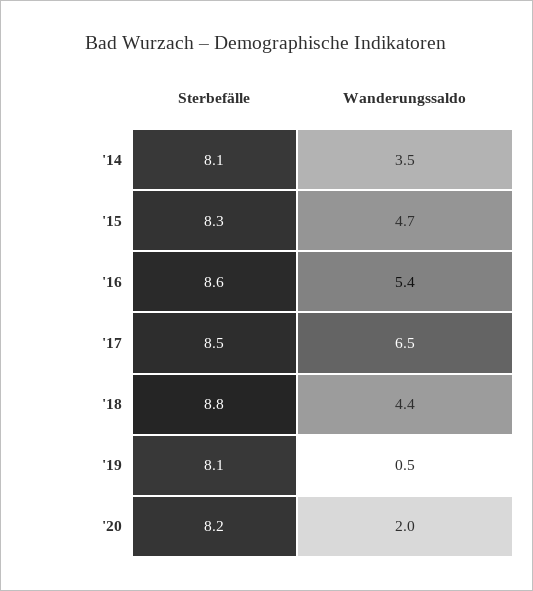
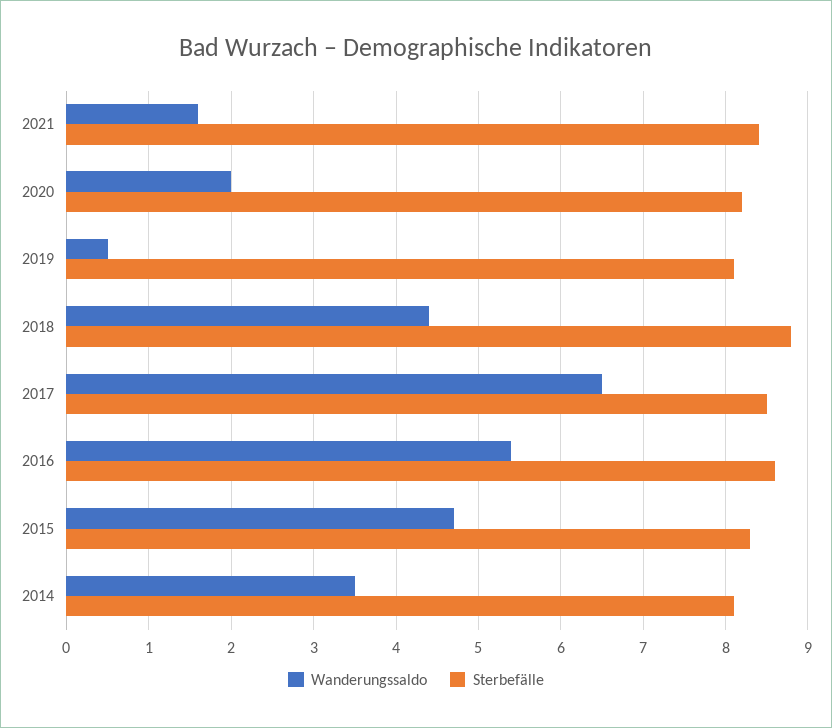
Wanderungssaldo, 2021: none -> 1.6
Sterbefälle, 2021: none -> 8.4

